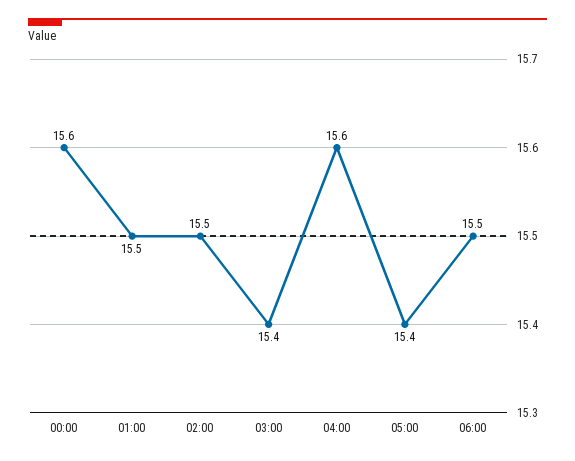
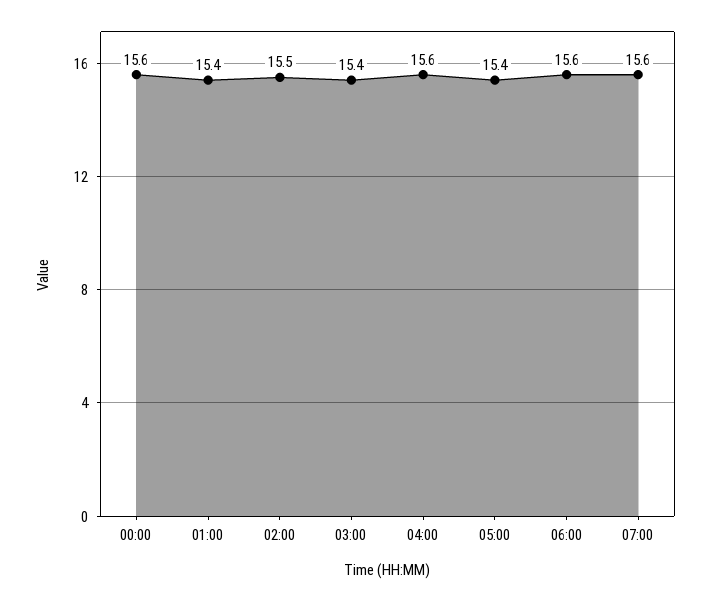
01:00: 15.5 -> 15.4
06:00: 15.5 -> 15.6
07:00: none -> 15.6

